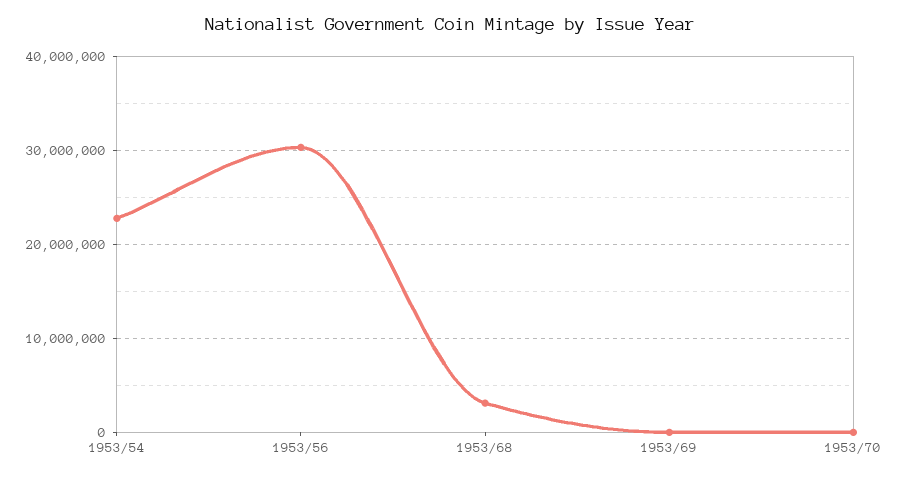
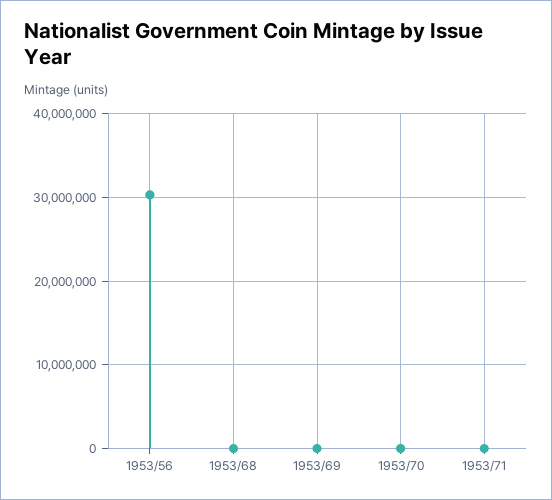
1953/54: 23000000 -> none
1953/68: 3000000 -> 0
1953/71: none -> 0

